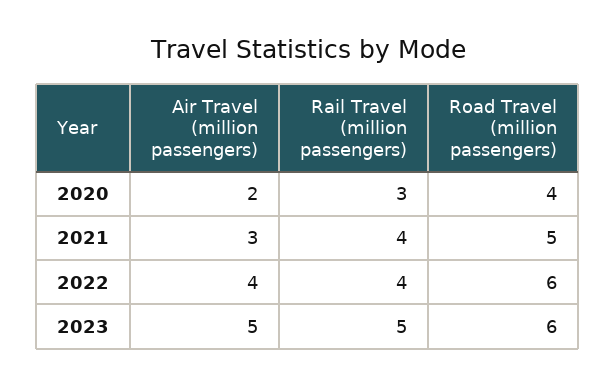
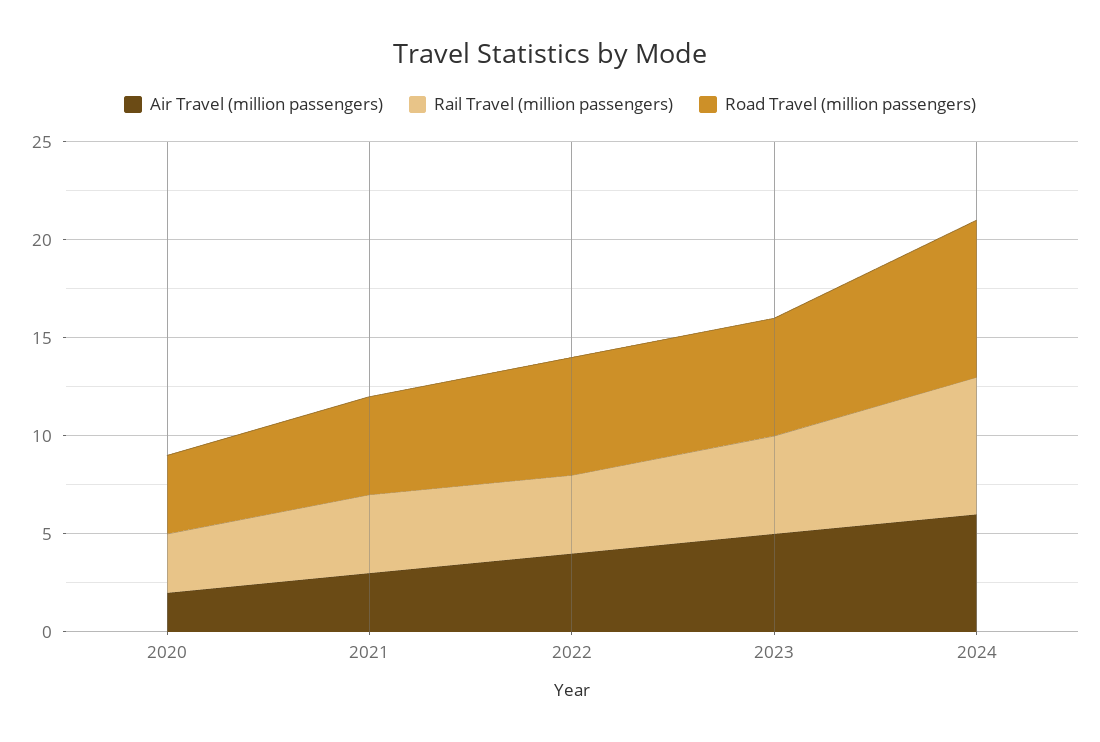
Air Travel (million passengers), 2024: none -> 6
Rail Travel (million passengers), 2024: none -> 7
Road Travel (million passengers), 2024: none -> 8

